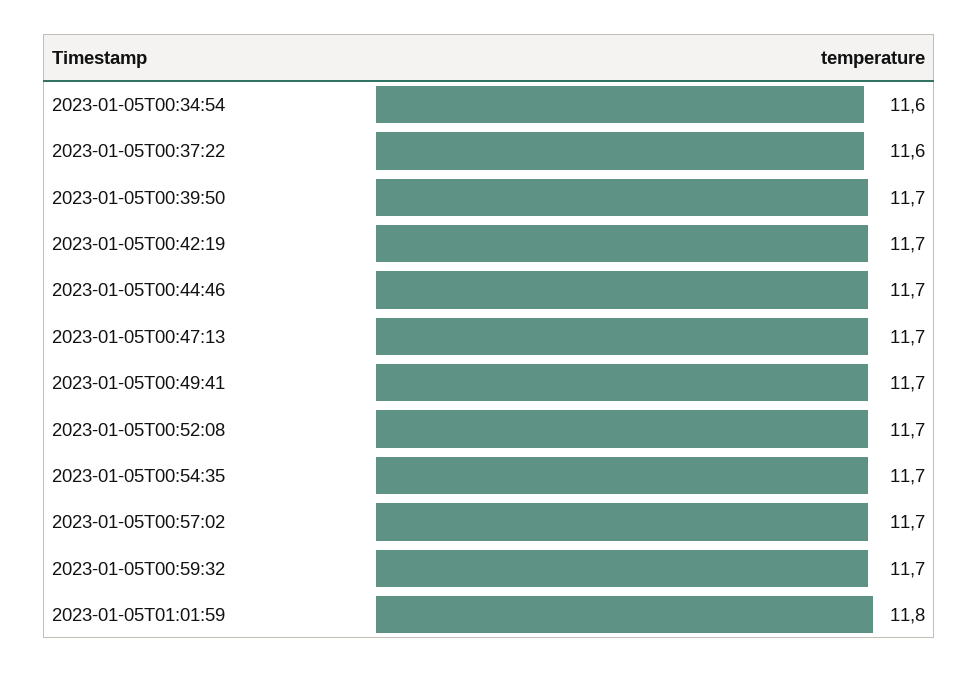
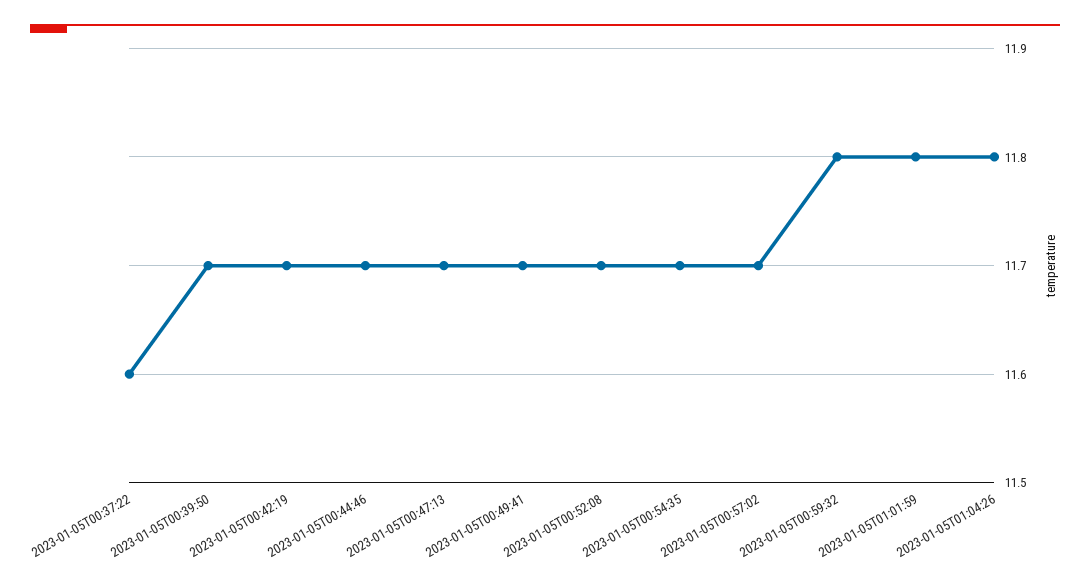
2023-01-05T00:34:54: 11.6 -> none
2023-01-05T00:59:32: 11.7 -> 11.8
2023-01-05T01:04:26: none -> 11.8

